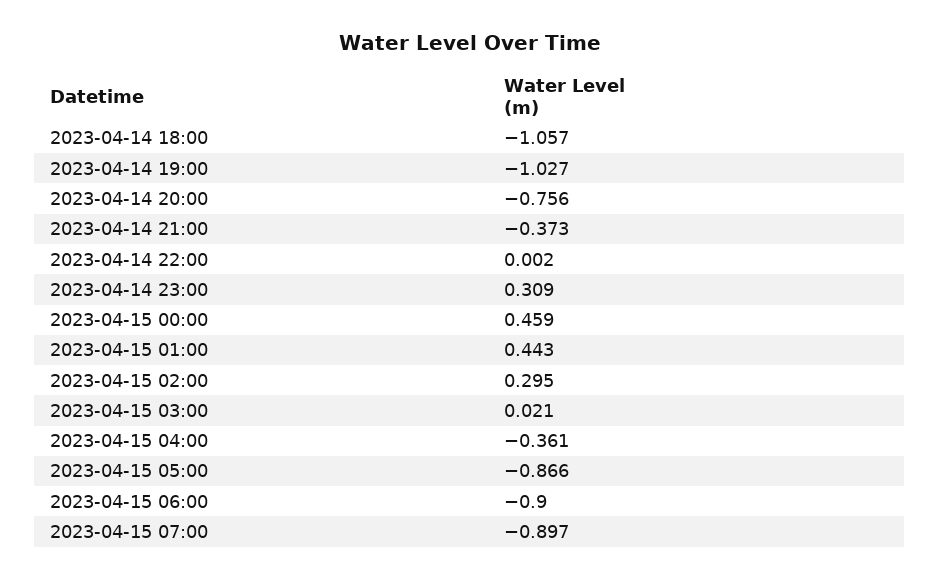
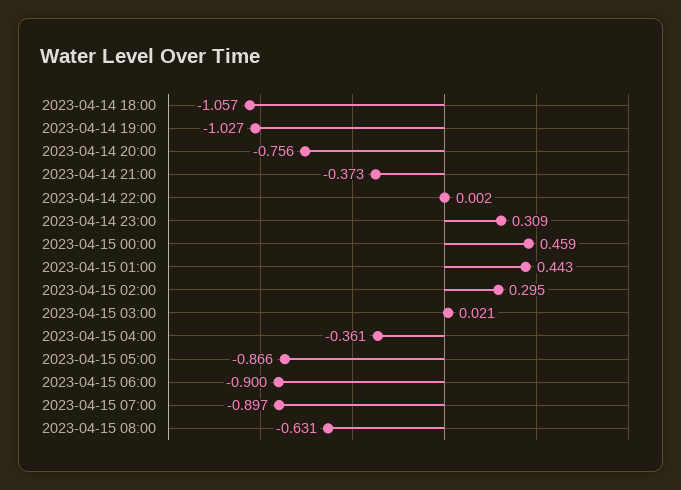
2023-04-15 08:00: none -> -0.631

